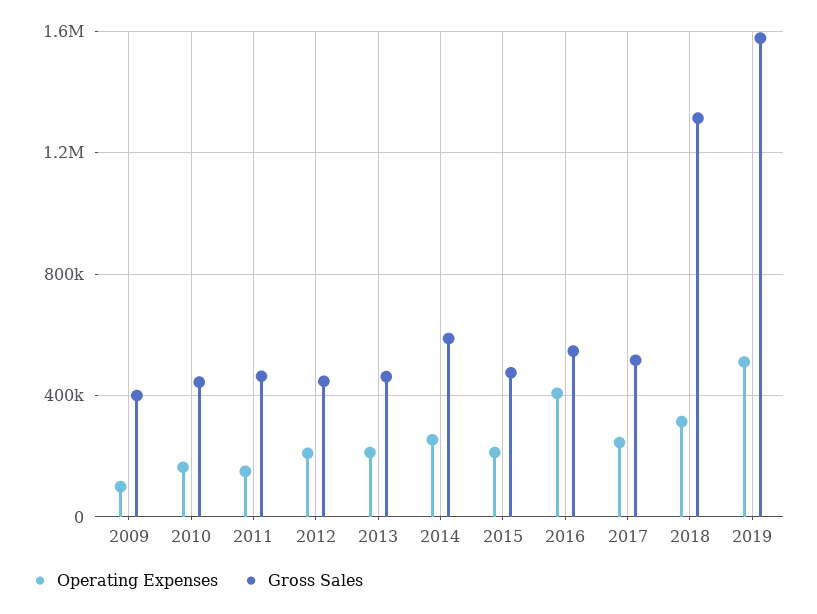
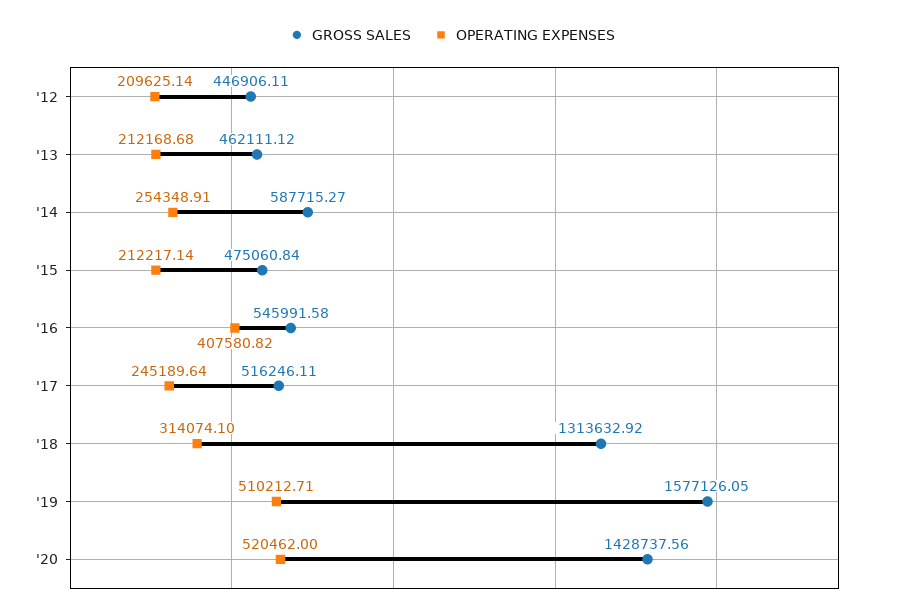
Operating Expenses, 2009: 100000 -> none
Gross Sales, 2009: 400000 -> none
Operating Expenses, 2010: 150000 -> none
Gross Sales, 2010: 450000 -> none
Operating Expenses, 2011: 150000 -> none
Gross Sales, 2011: 450000 -> none
Gross Sales, '20: none -> 1428737.56
Operating Expenses, '20: none -> 520462

